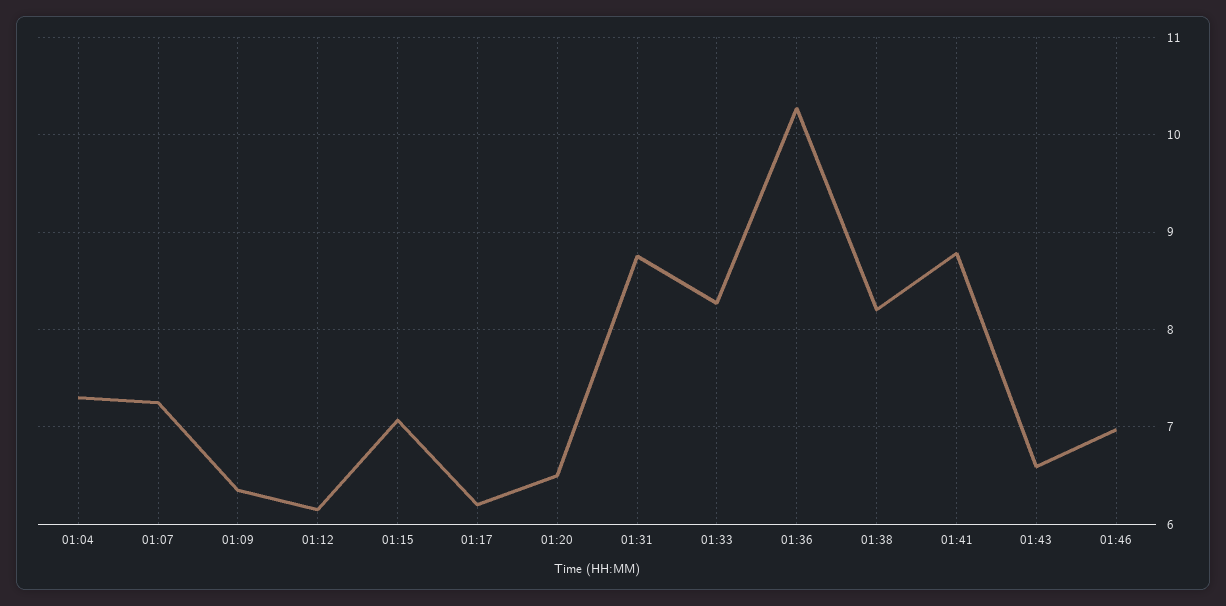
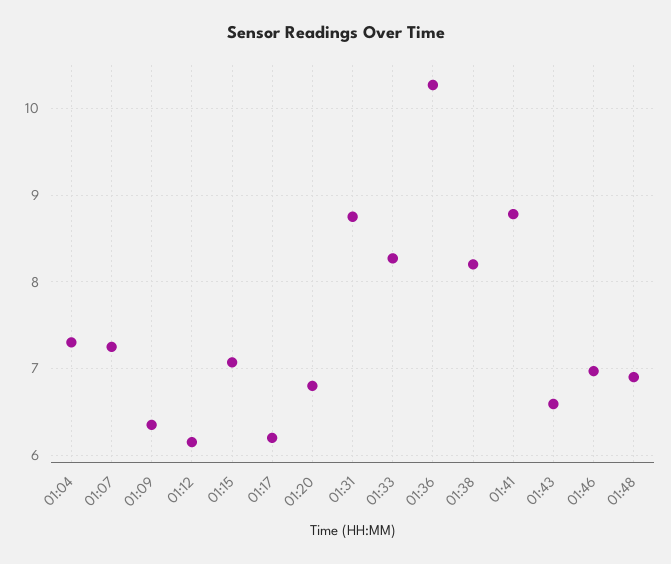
01:20: 6.5 -> 6.8
01:48: none -> 6.9

